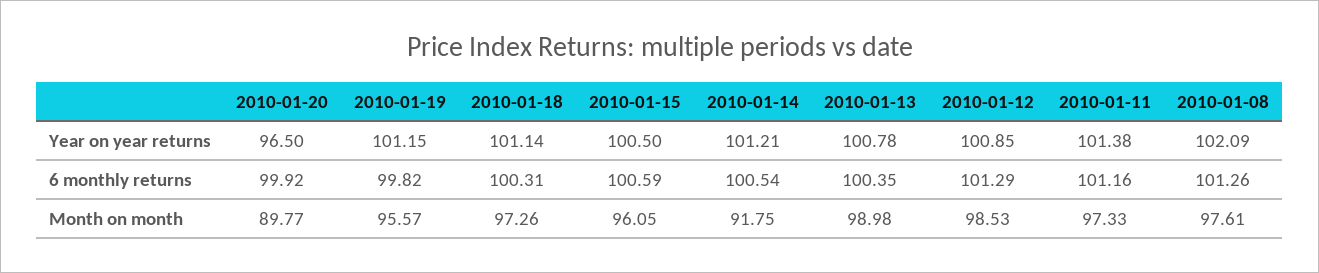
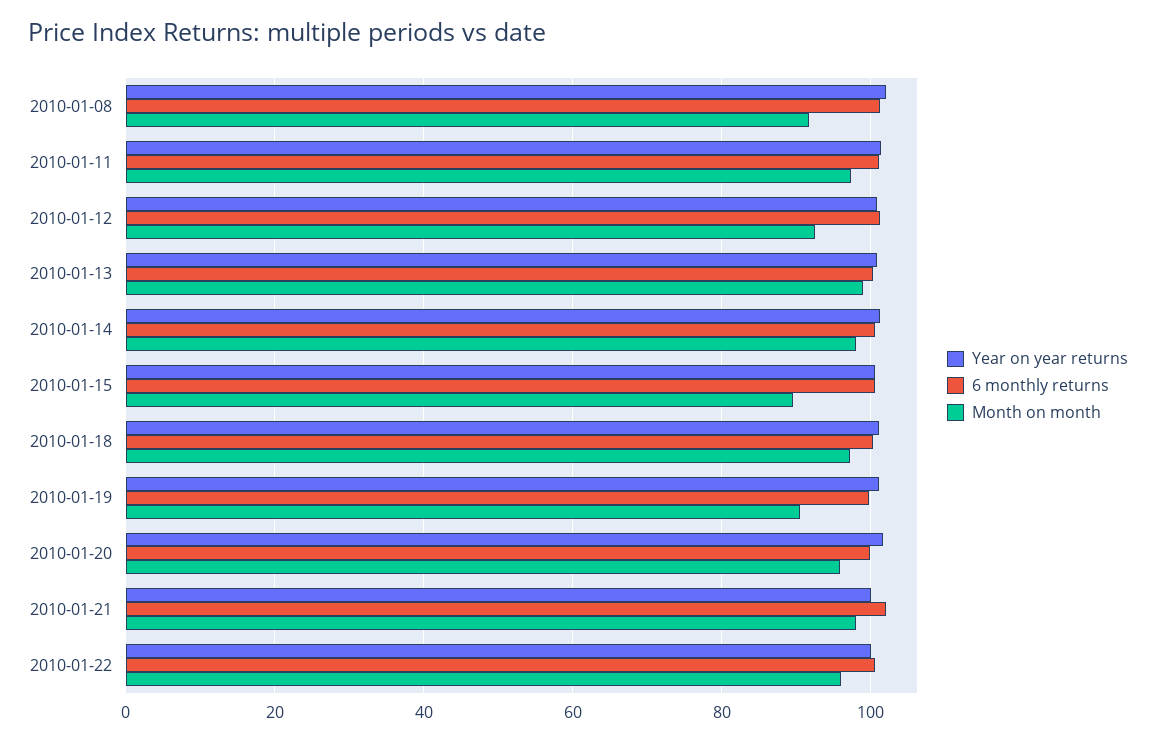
Year on year returns, 2010-01-20: 96.5 -> 102
Month on month, 2010-01-20: 89.77 -> 96
Month on month, 2010-01-19: 95.57 -> 90
Month on month, 2010-01-15: 96.05 -> 90
Month on month, 2010-01-14: 91.75 -> 98
Month on month, 2010-01-12: 98.53 -> 92
Month on month, 2010-01-08: 97.61 -> 92
Year on year returns, 2010-01-21: none -> 100
6 monthly returns, 2010-01-21: none -> 102
Month on month, 2010-01-21: none -> 98
Year on year returns, 2010-01-22: none -> 100
6 monthly returns, 2010-01-22: none -> 100
Month on month, 2010-01-22: none -> 96

